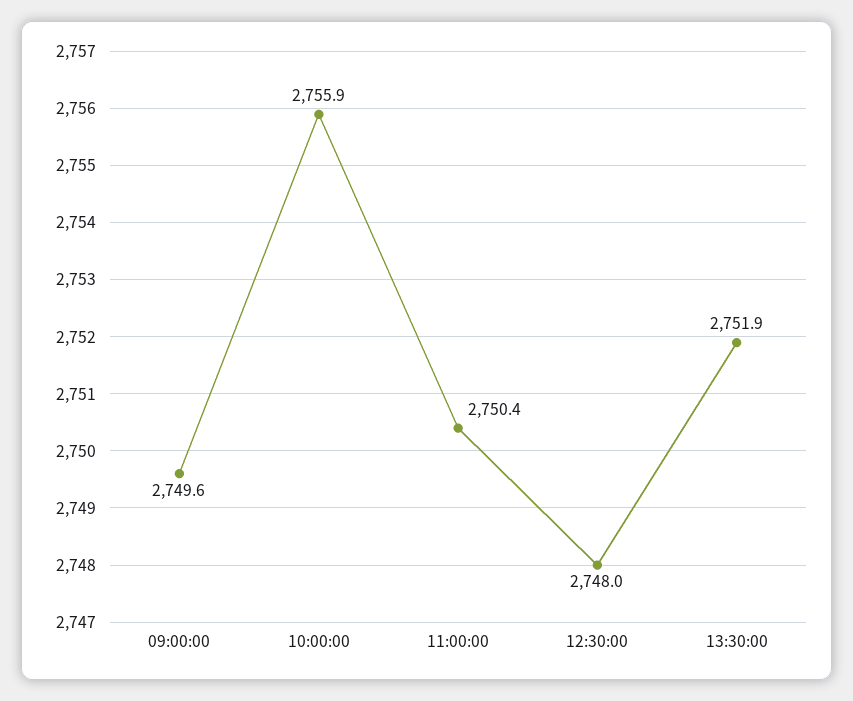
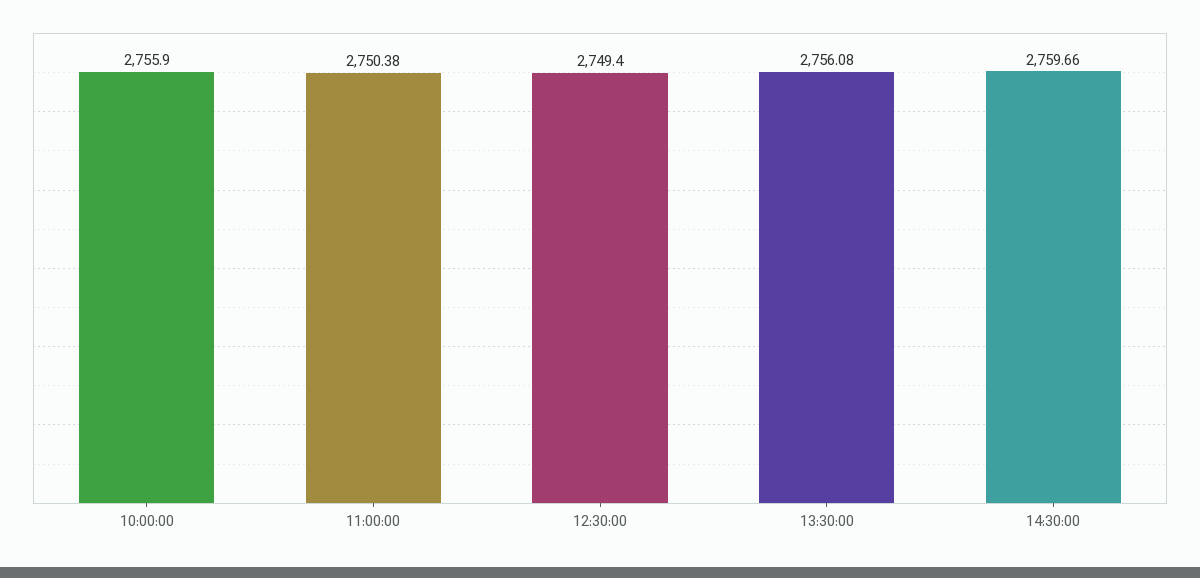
09:00:00: 2749.6 -> none
12:30:00: 2748 -> 2749.4
13:30:00: 2751.9 -> 2756.08
14:30:00: none -> 2759.66

